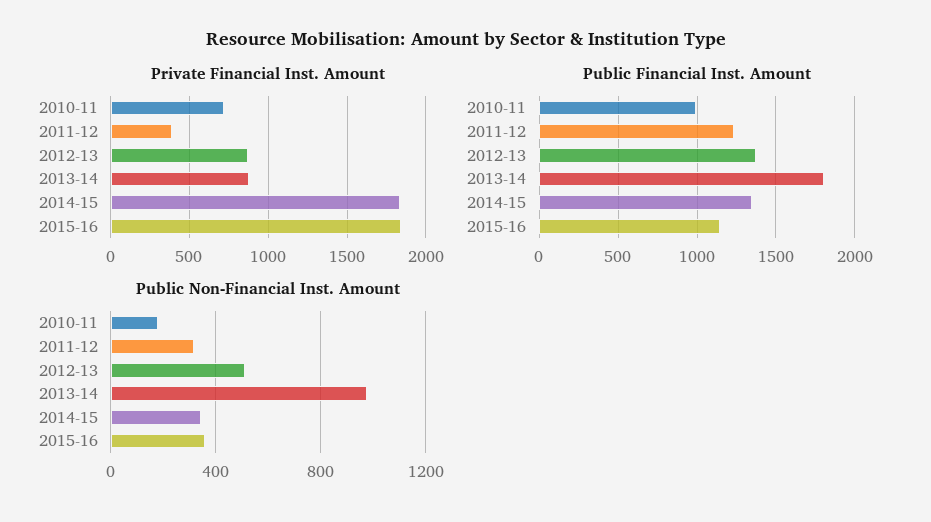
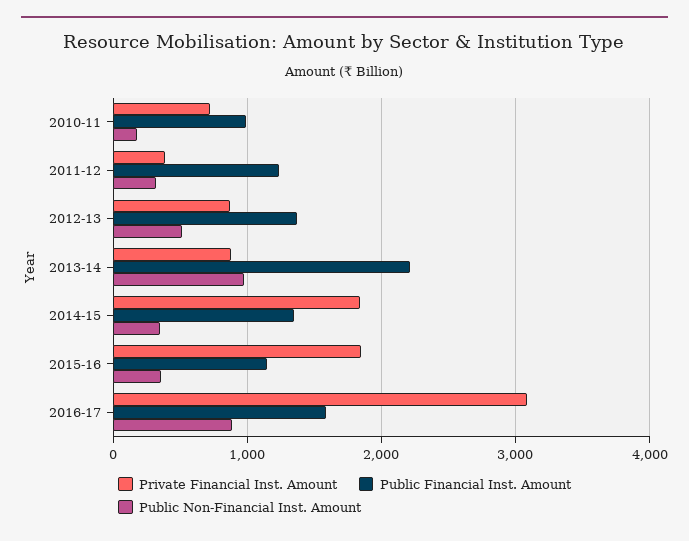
Public Financial Inst. Amount, 2013-14: 1800 -> 2200
Private Financial Inst. Amount, 2016-17: none -> 3100
Public Financial Inst. Amount, 2016-17: none -> 1600
Public Non-Financial Inst. Amount, 2016-17: none -> 900

